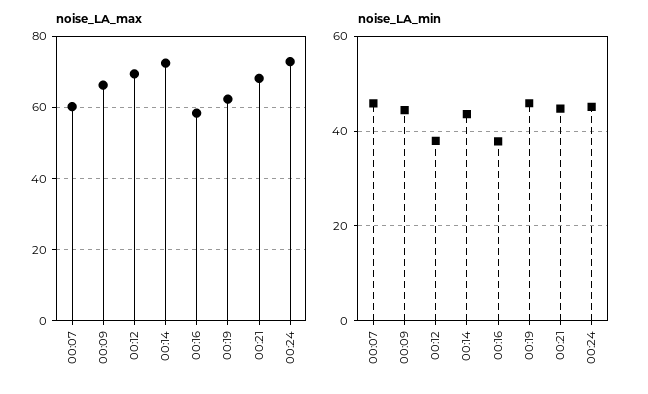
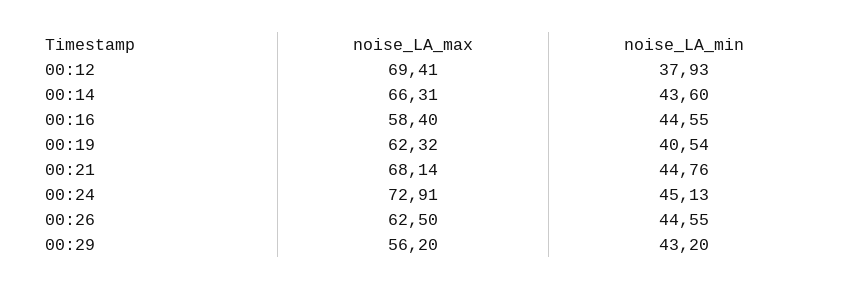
noise_LA_max, 00:07: 60 -> none
noise_LA_max, 00:09: 66 -> none
noise_LA_max, 00:14: 72 -> 66.31
noise_LA_min, 00:07: 46 -> none
noise_LA_min, 00:09: 44 -> none
noise_LA_min, 00:16: 38 -> 44.55
noise_LA_min, 00:19: 46 -> 40.54
noise_LA_max, 00:26: none -> 62.5
noise_LA_min, 00:26: none -> 44.55
noise_LA_max, 00:29: none -> 56.2
noise_LA_min, 00:29: none -> 43.2

